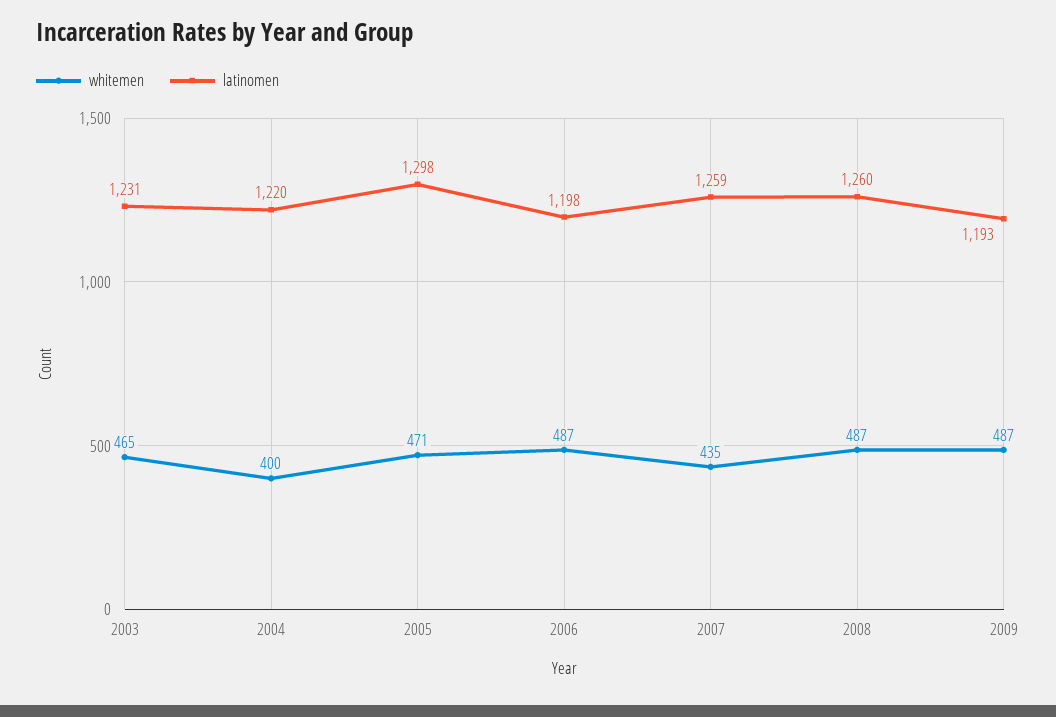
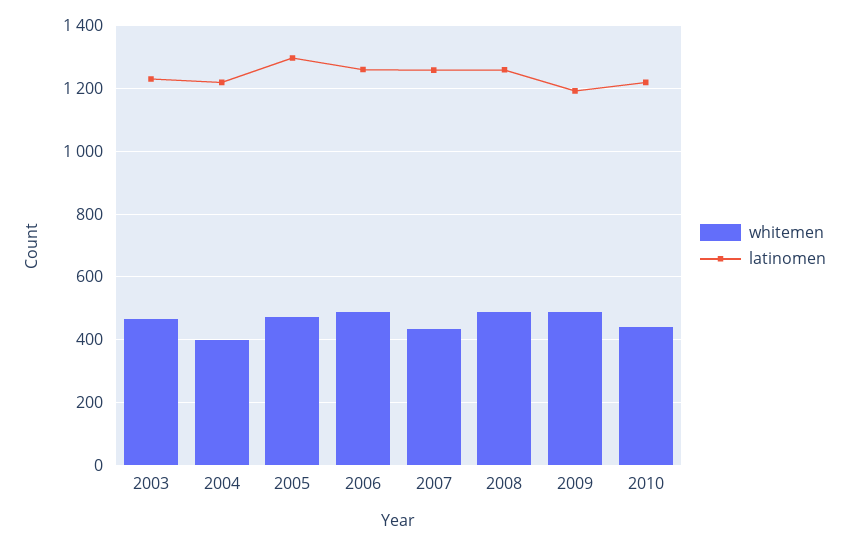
latinomen, 2006: 1198 -> 1260
whitemen, 2010: none -> 440
latinomen, 2010: none -> 1220

